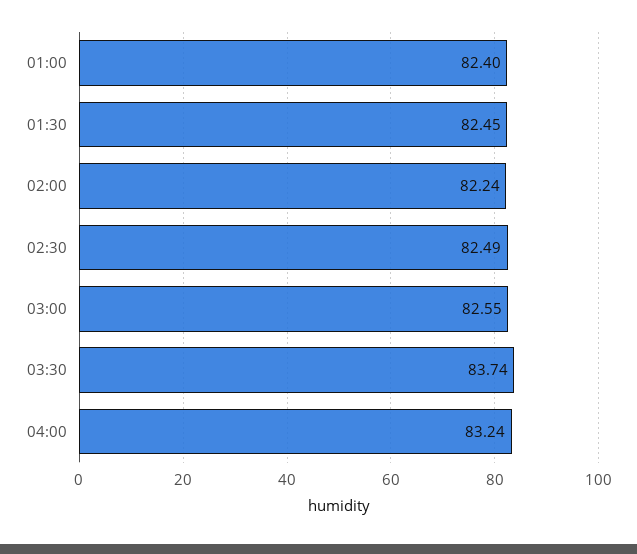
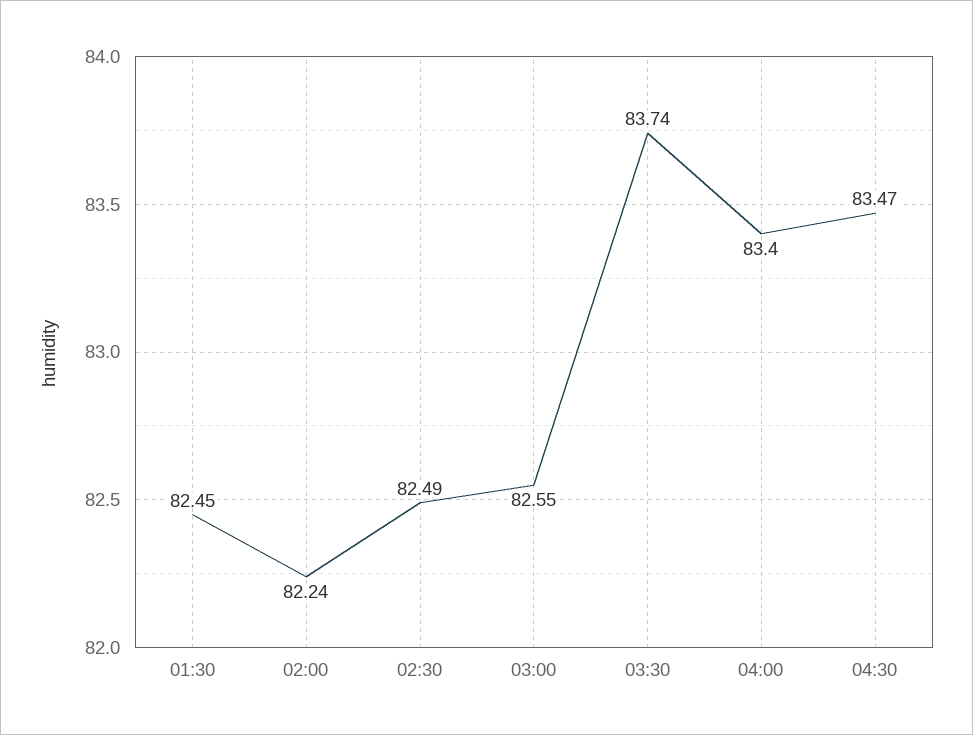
01:00: 82.4 -> none
04:00: 83.24 -> 83.4
04:30: none -> 83.47

